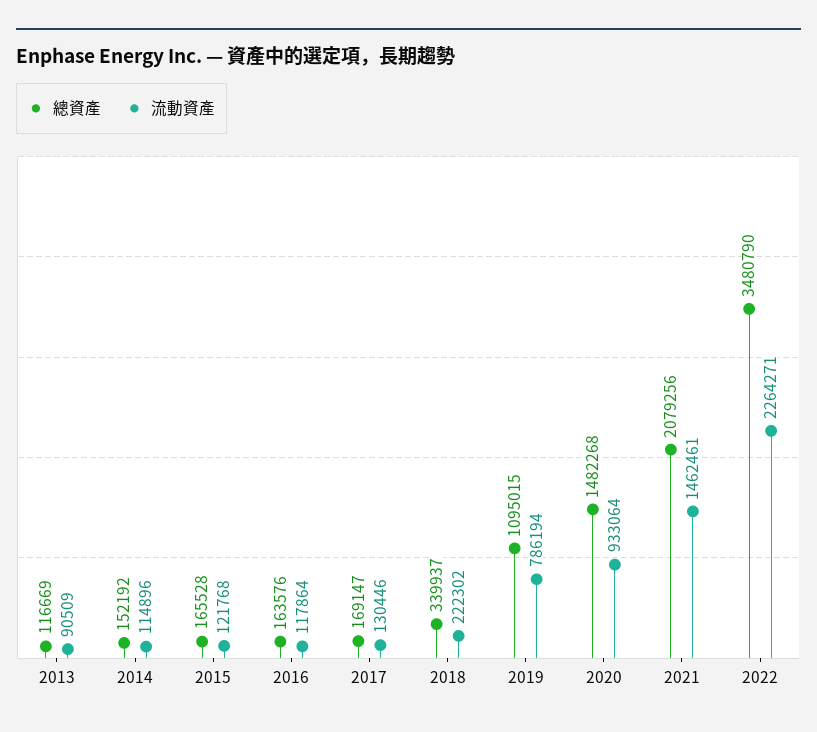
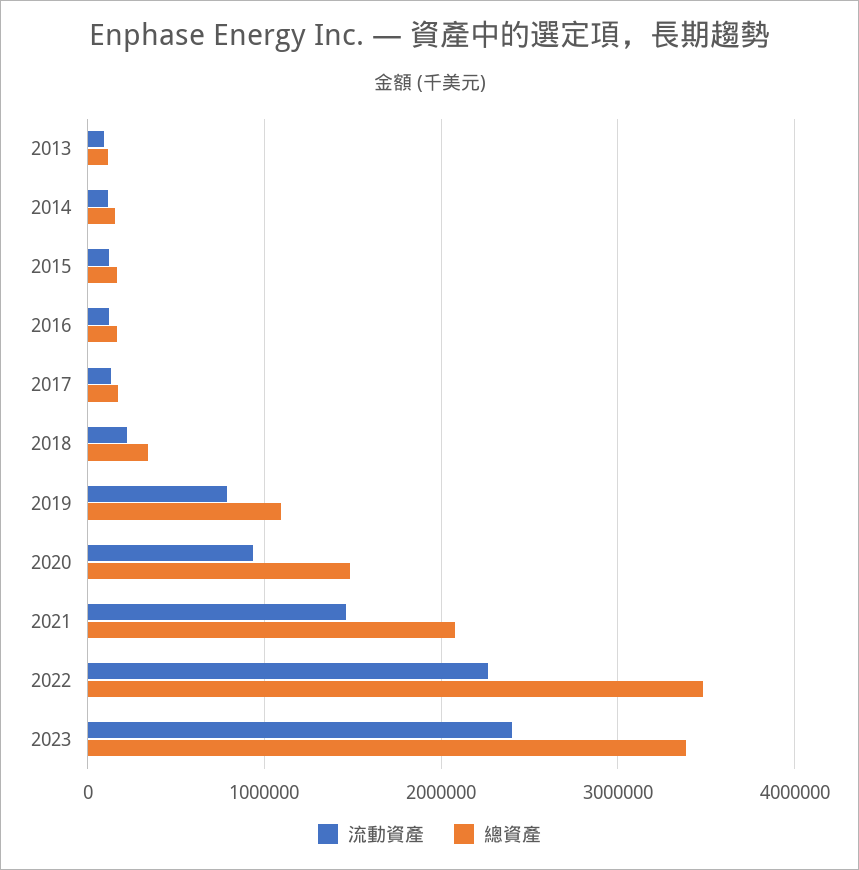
流動資產, 2023: none -> 2400000
總資產, 2023: none -> 3400000

